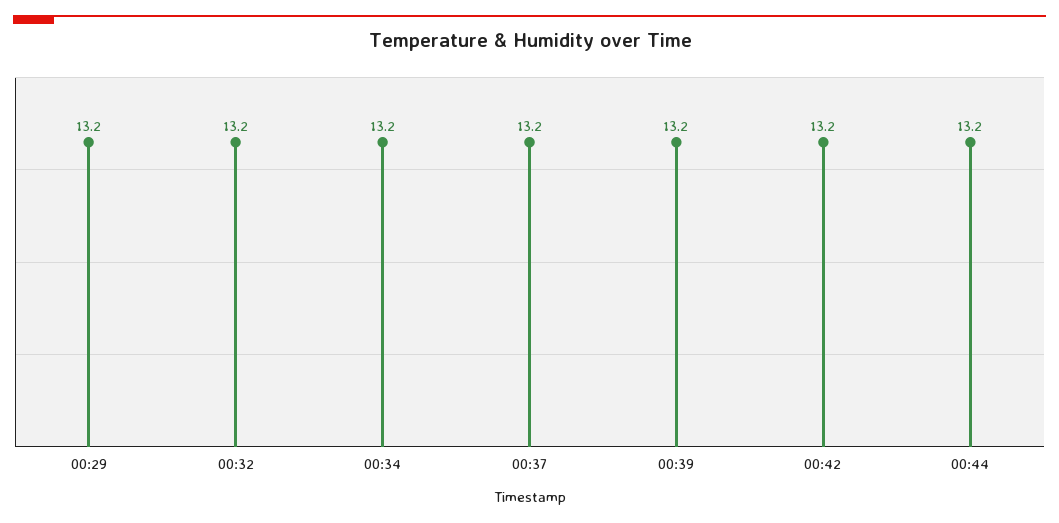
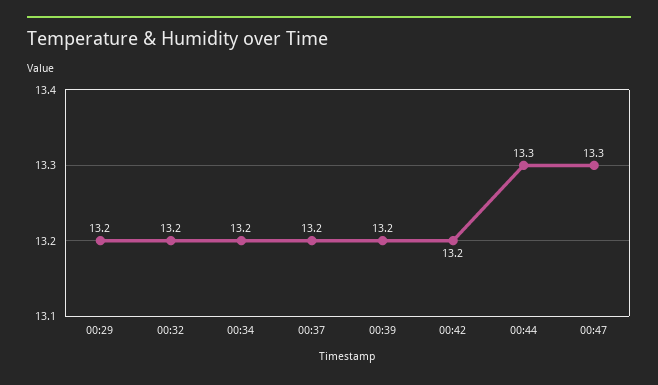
00:44: 13.2 -> 13.3
00:47: none -> 13.3

